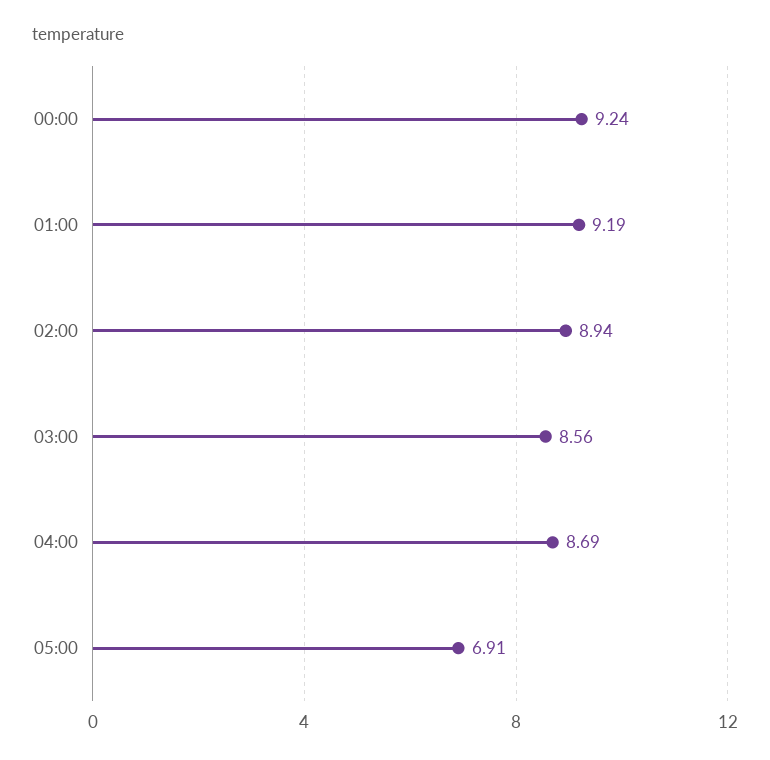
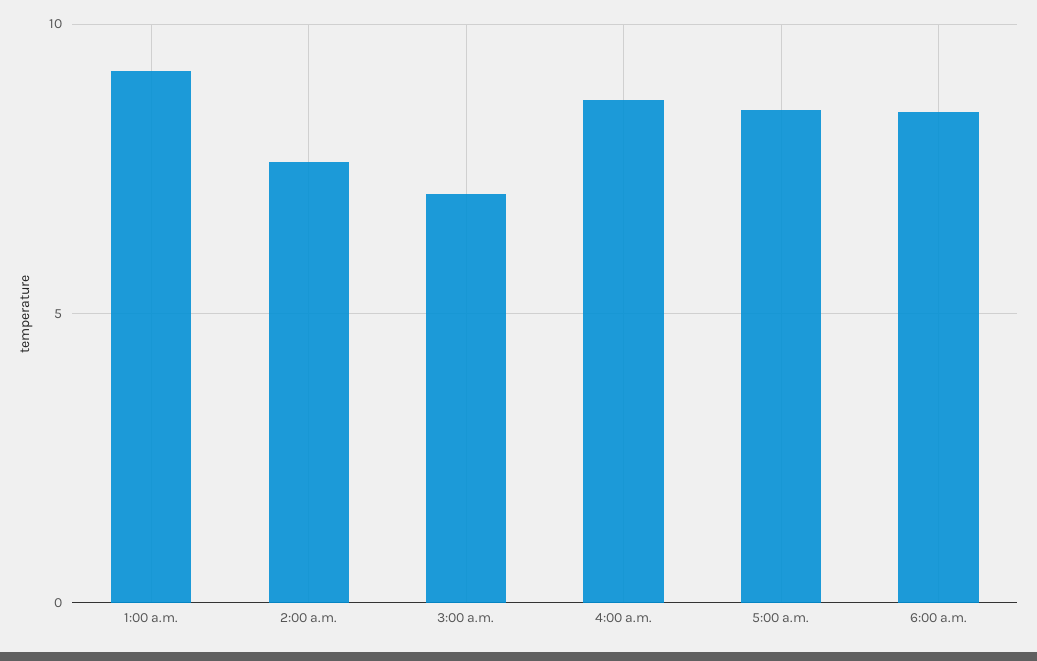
00:00: 9.24 -> none
02:00: 8.94 -> 7.5
03:00: 8.56 -> 7
05:00: 6.91 -> 8.5
6:00 a.m.: none -> 8.5

